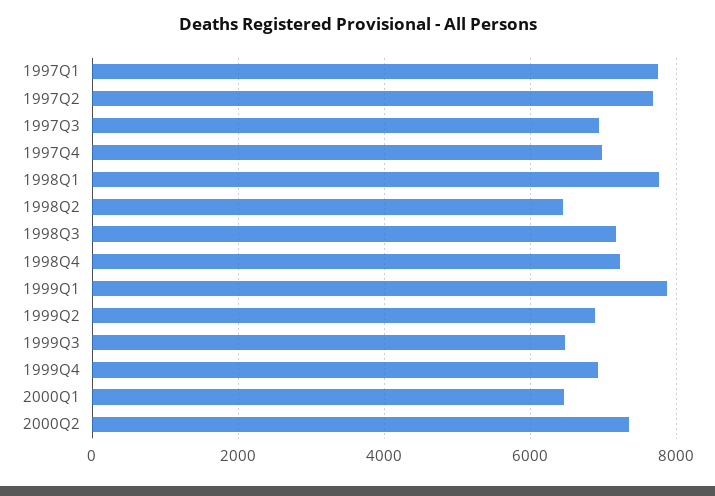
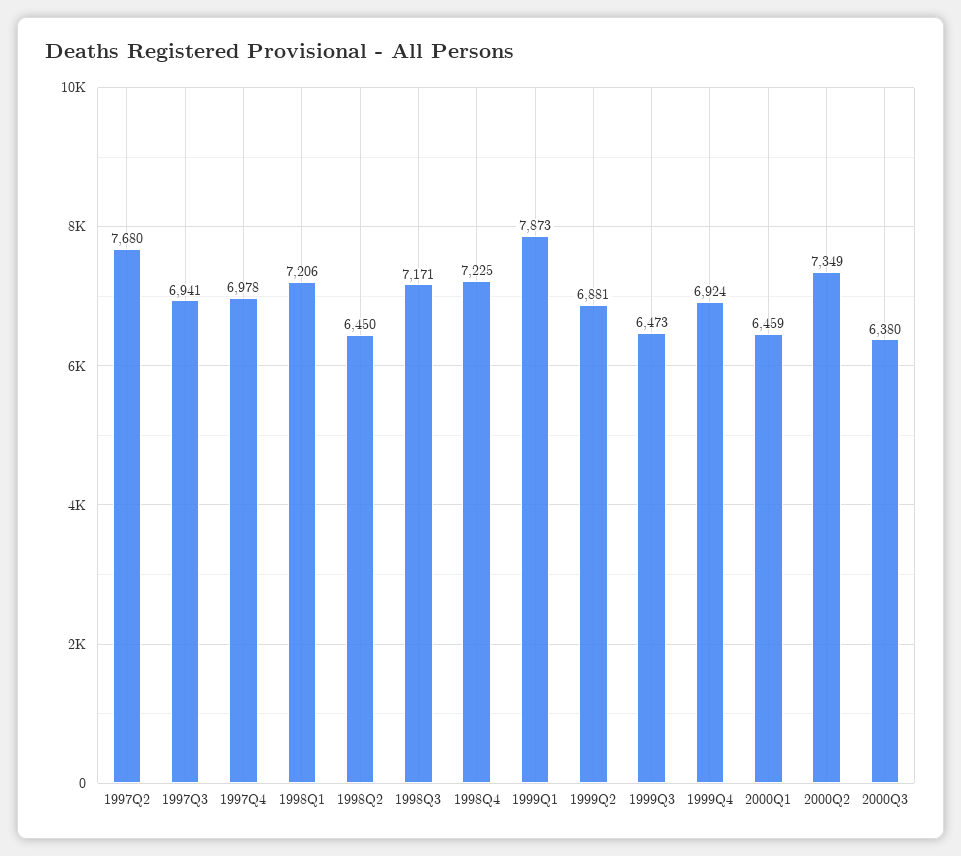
1997Q1: 7800 -> none
1998Q1: 7800 -> 7206
2000Q3: none -> 6380

